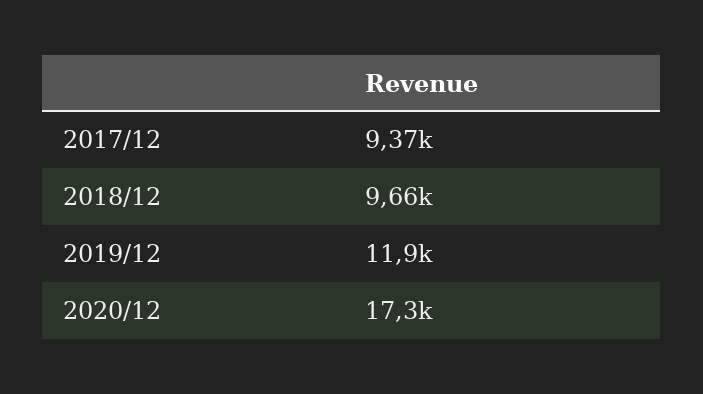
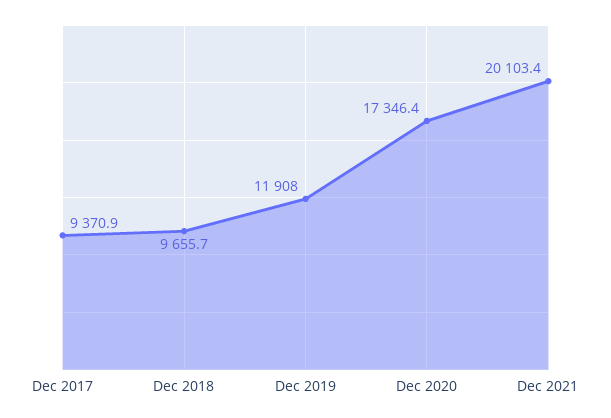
Dec 2021: none -> 20103.4

